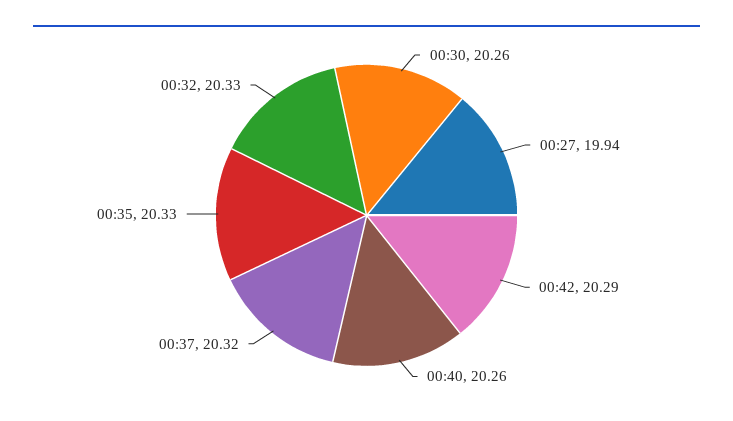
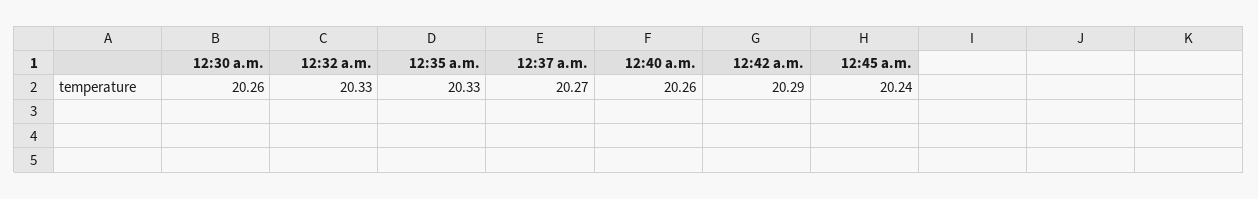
00:27: 19.94 -> none
00:37: 20.32 -> 20.27
12:45 a.m.: none -> 20.24

